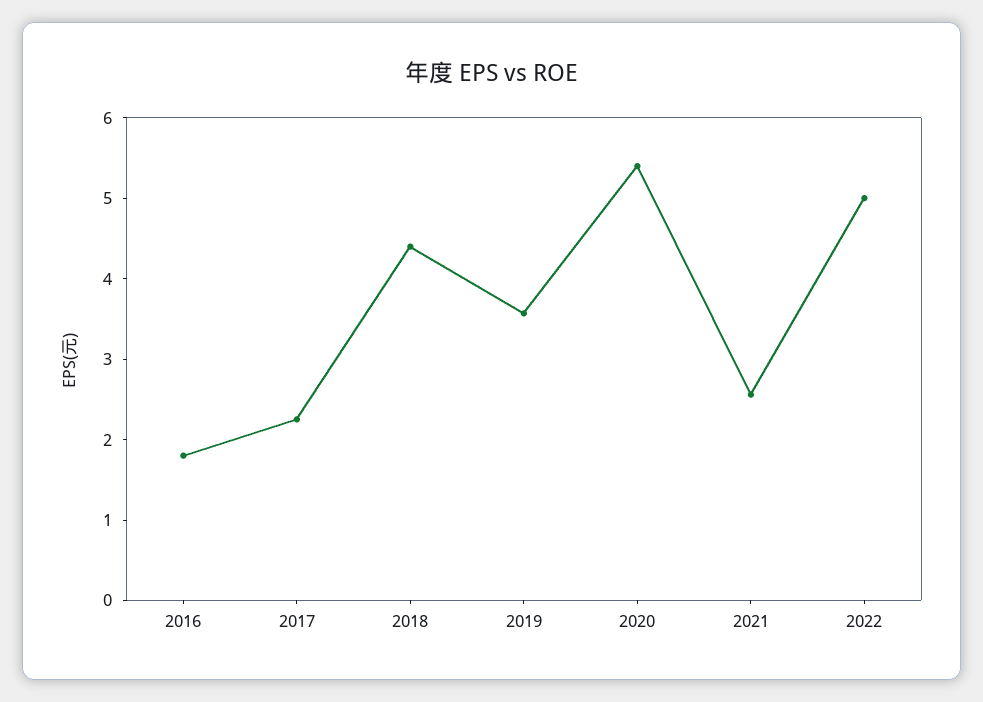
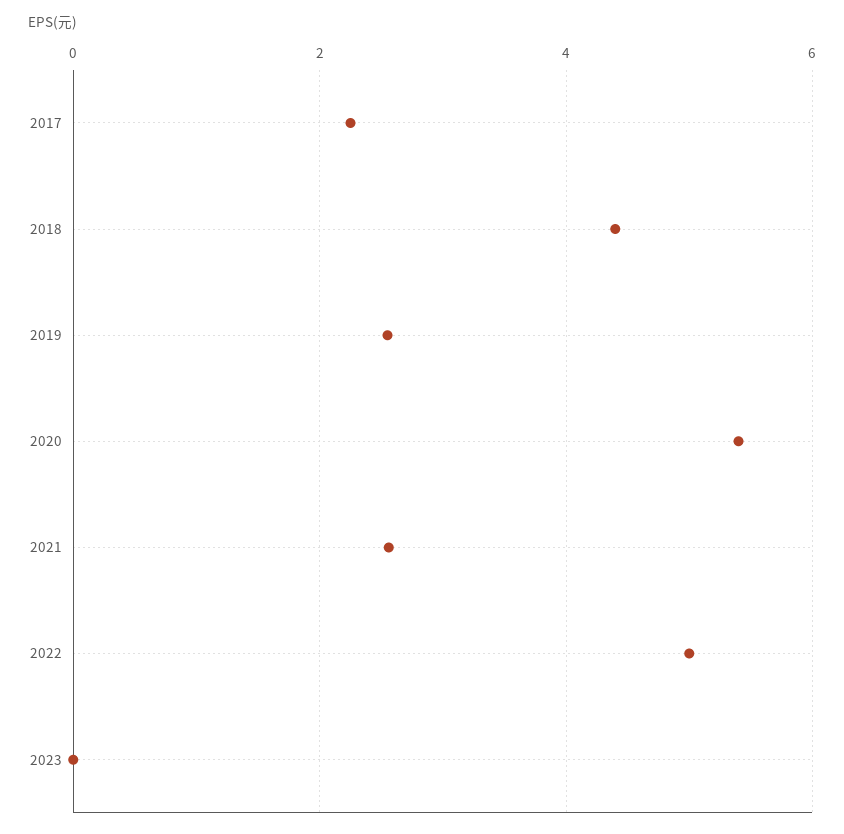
2016: 1.8 -> none
2019: 3.6 -> 2.6
2023: none -> 0

